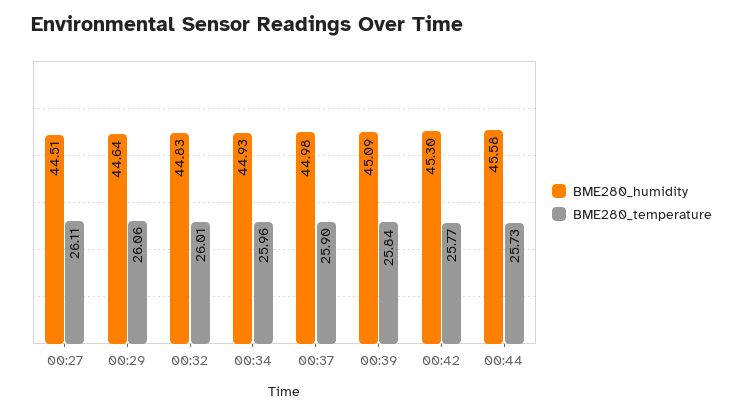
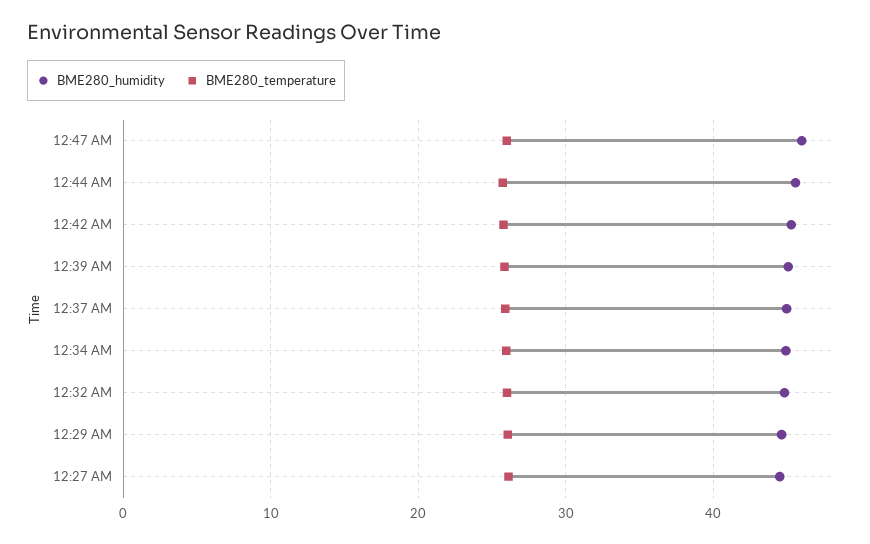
BME280_humidity, 12:47 AM: none -> 46
BME280_temperature, 12:47 AM: none -> 26

